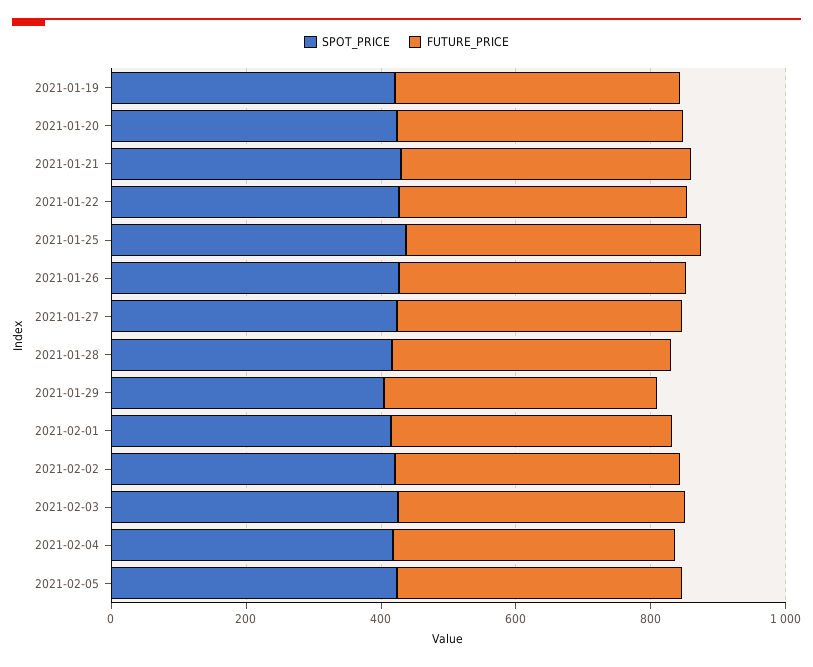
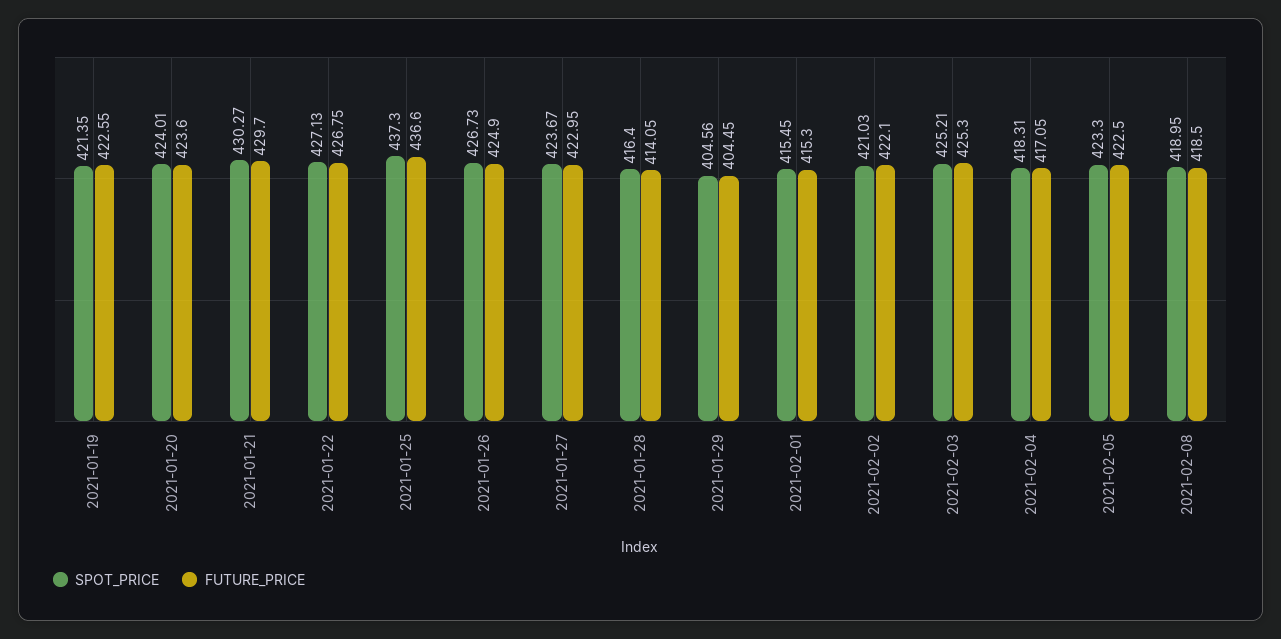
SPOT_PRICE, 2021-02-08: none -> 418.95
FUTURE_PRICE, 2021-02-08: none -> 418.5

